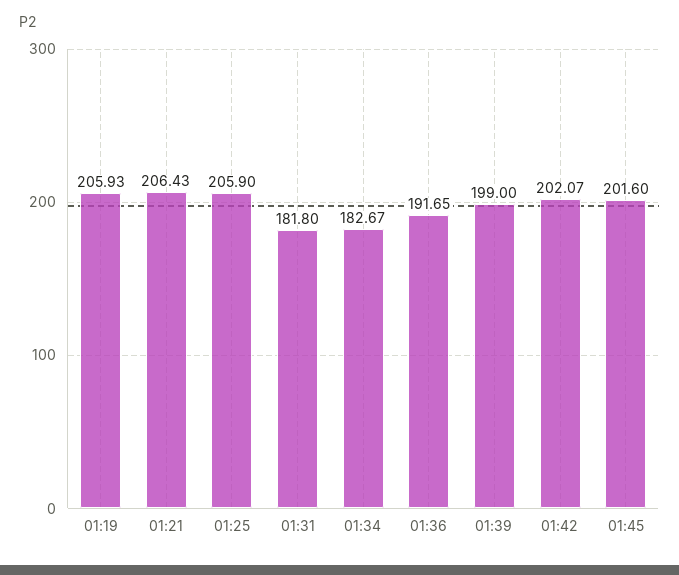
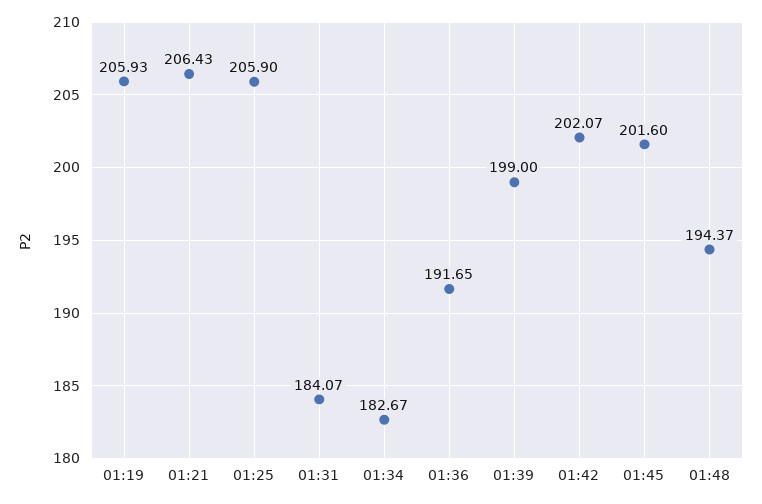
01:31: 181.8 -> 184.07
01:48: none -> 194.37

